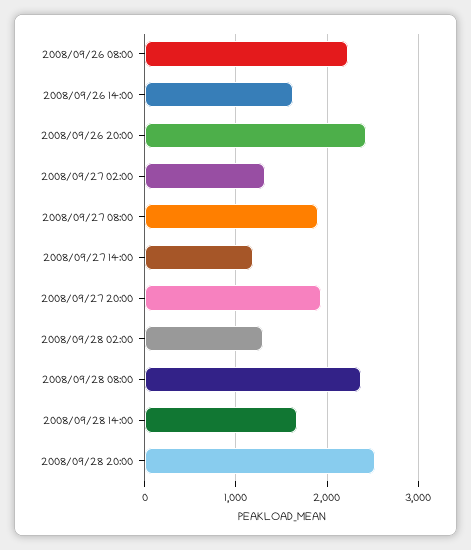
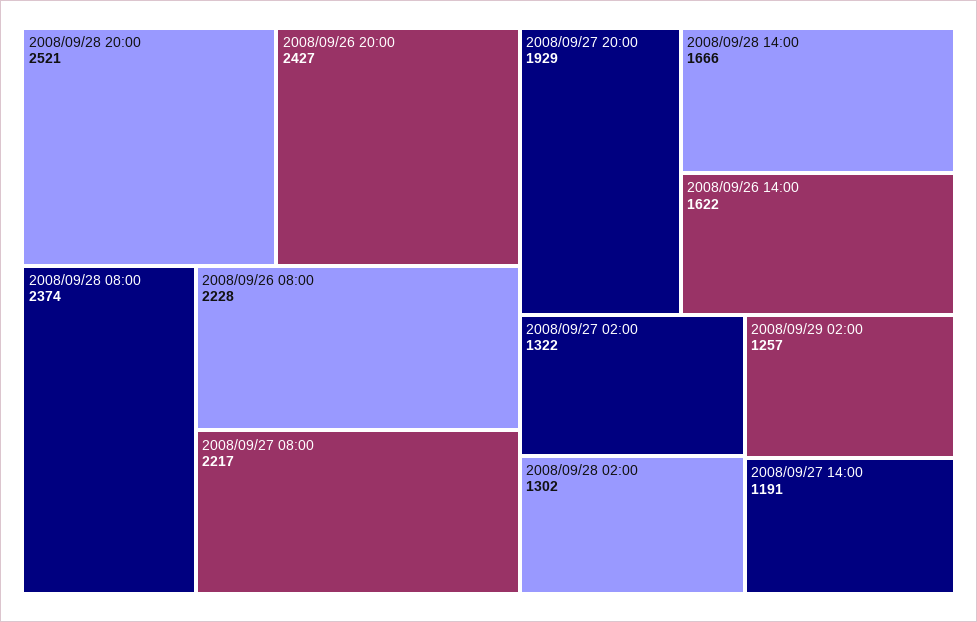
2008/09/27 08:00: 1900 -> 2217
2008/09/29 02:00: none -> 1257

